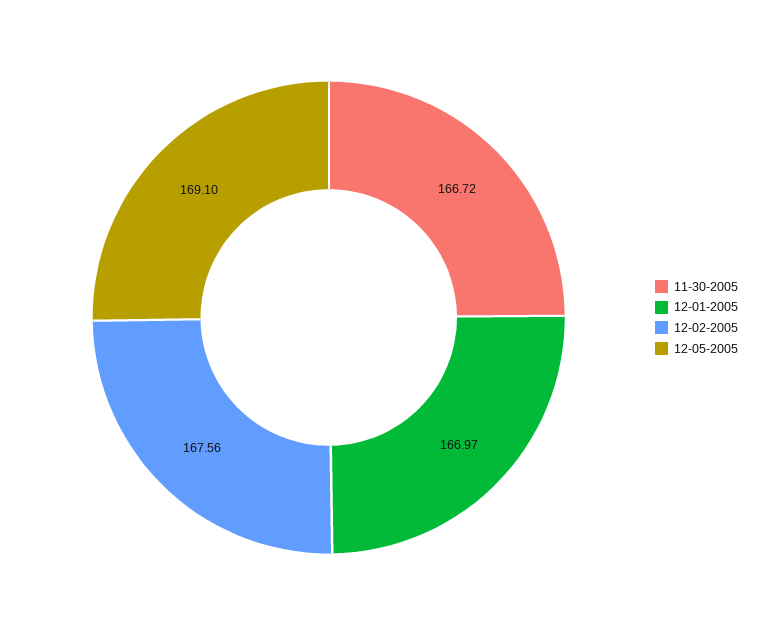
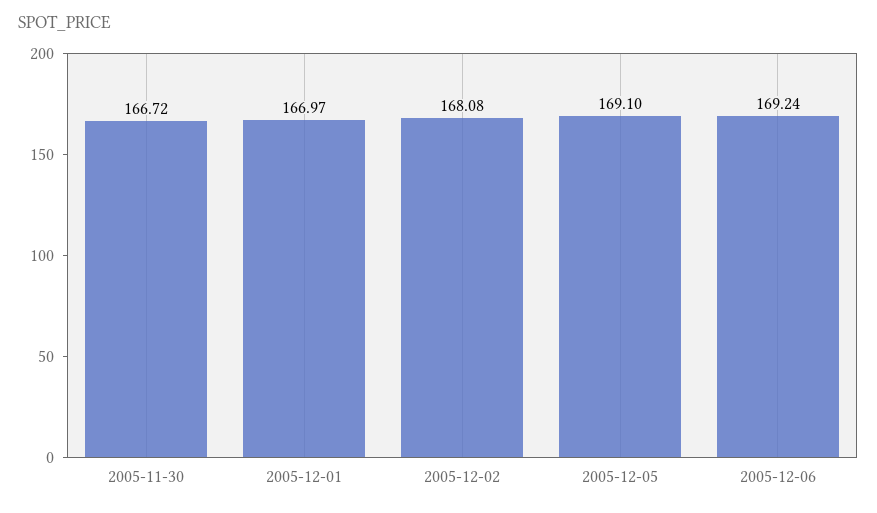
12-02-2005: 167.56 -> 168.08
2005-12-06: none -> 169.24

